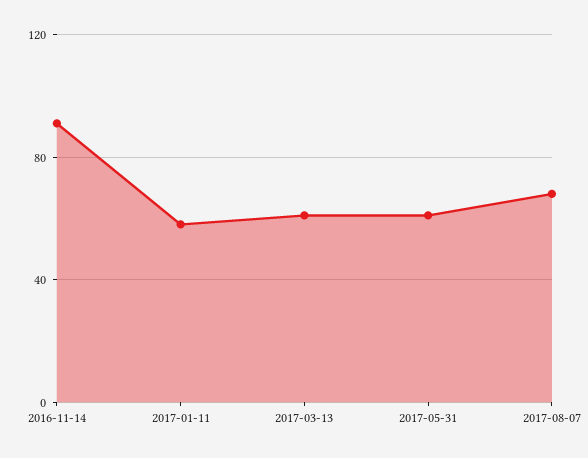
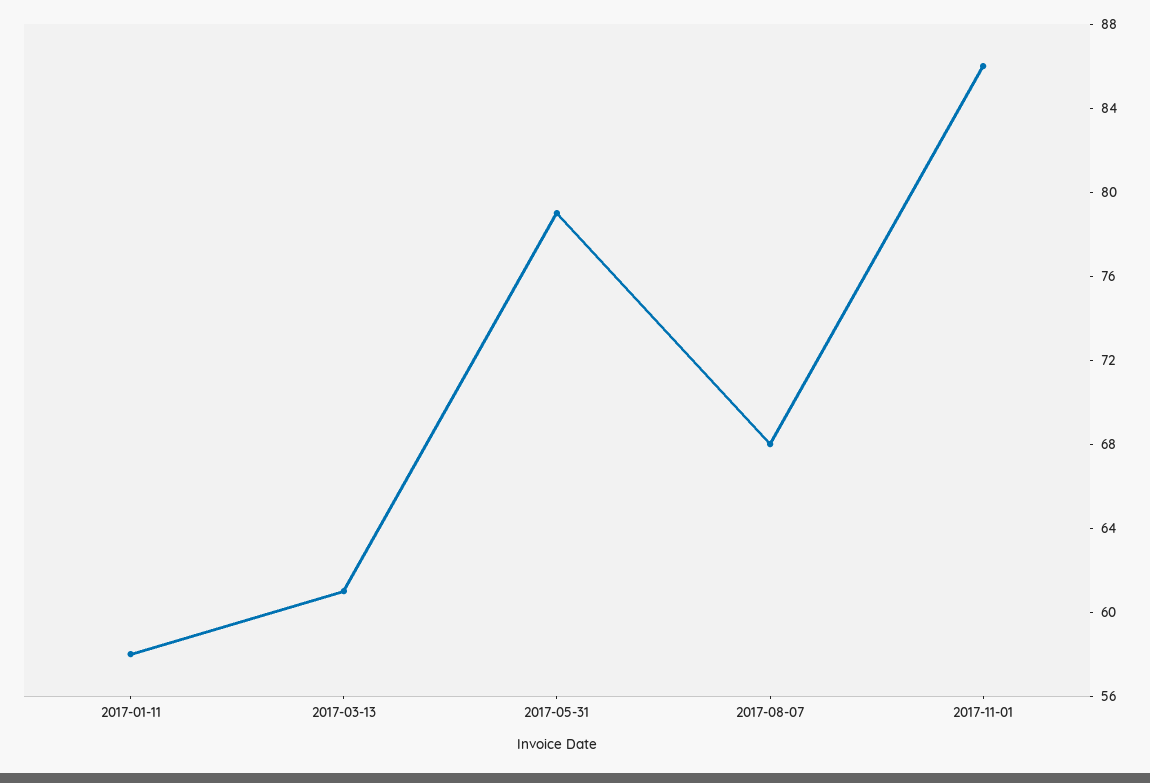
2016-11-14: 90 -> none
2017-05-31: 60 -> 79
2017-11-01: none -> 86

